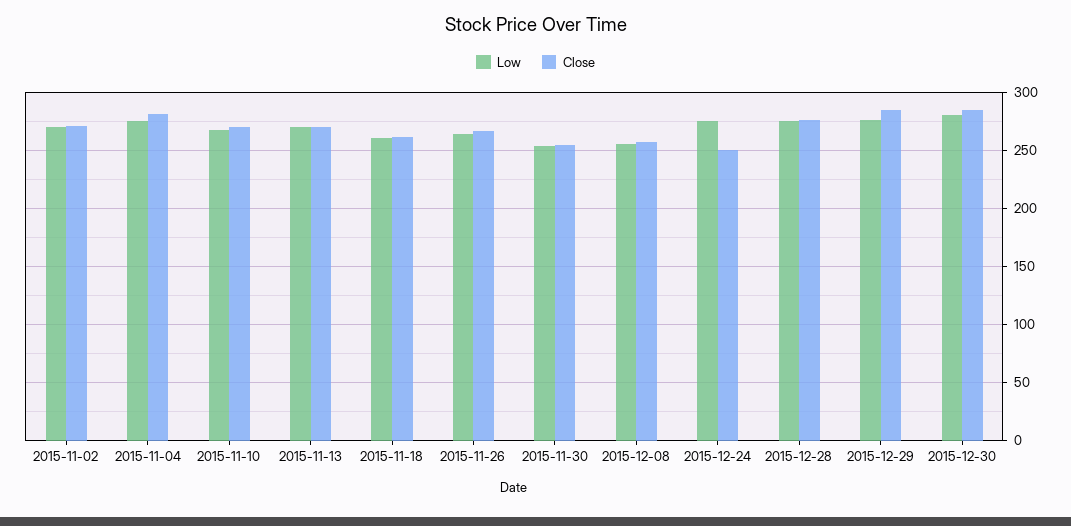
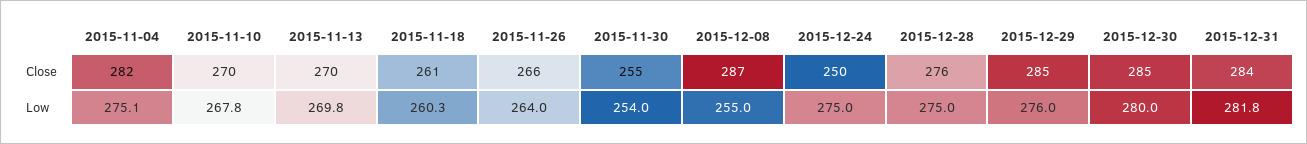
Low, 2015-11-02: 270 -> none
Close, 2015-11-02: 270 -> none
Close, 2015-12-08: 260 -> 287
Close, 2015-12-31: none -> 284
Low, 2015-12-31: none -> 281.8

